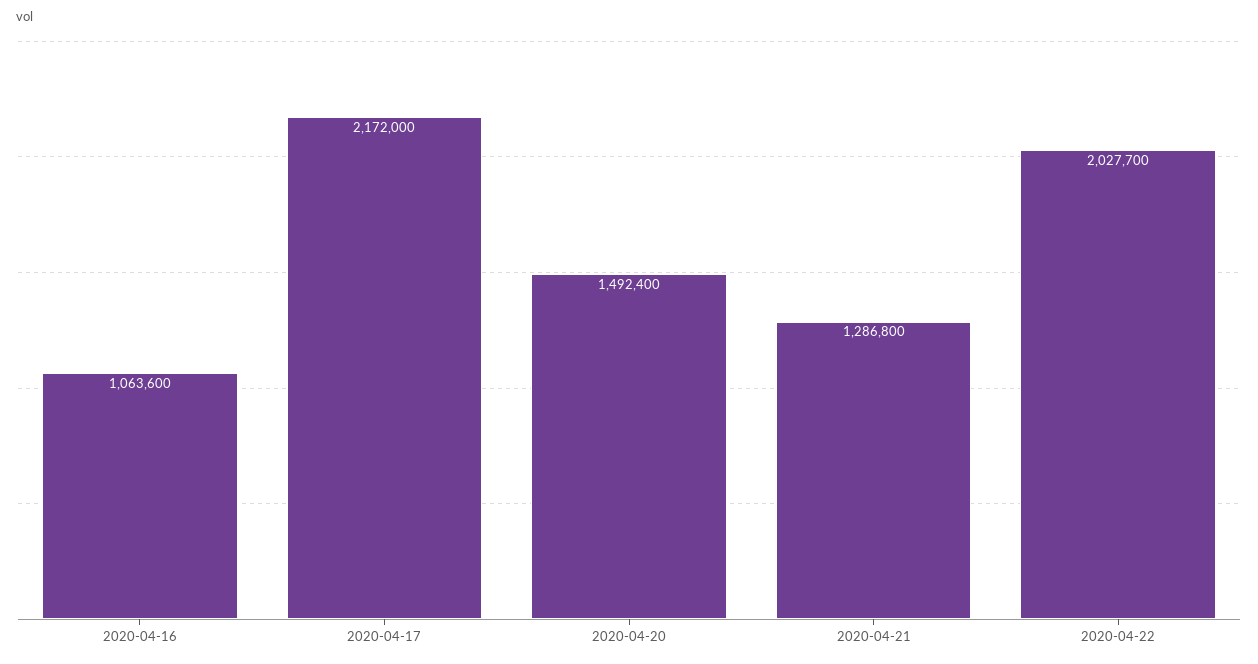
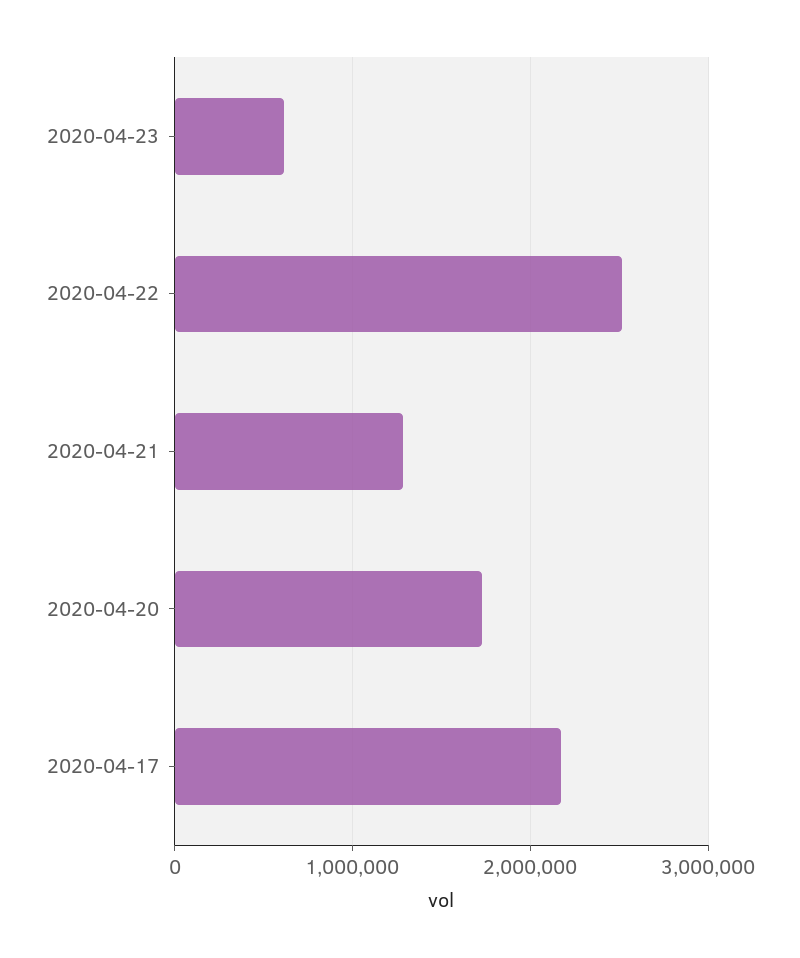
2020-04-16: 1063600 -> none
2020-04-20: 1492400 -> 1700000
2020-04-22: 2027700 -> 2500000
2020-04-23: none -> 600000

